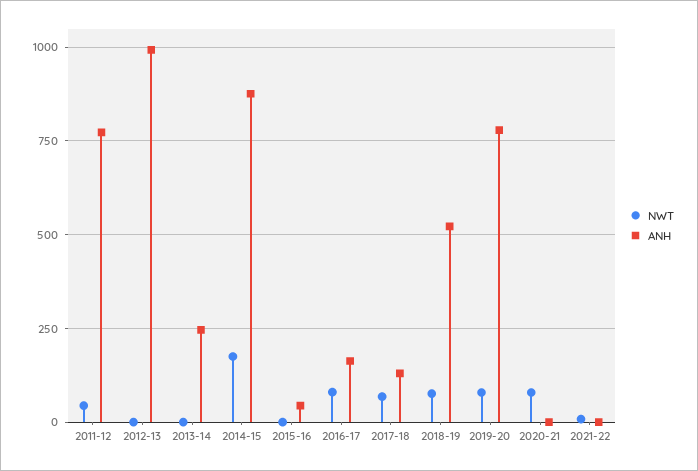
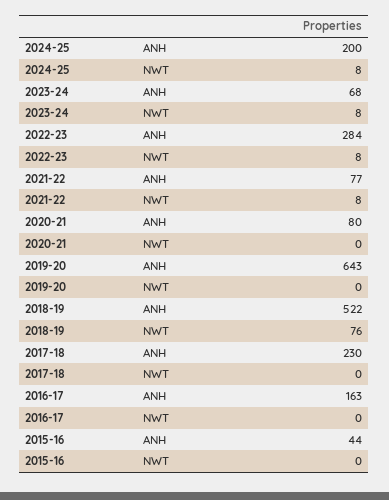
NWT, 2011-12: 50 -> none
ANH, 2011-12: 775 -> none
NWT, 2012-13: 0 -> none
ANH, 2012-13: 1000 -> none
NWT, 2013-14: 0 -> none
ANH, 2013-14: 250 -> none
NWT, 2014-15: 175 -> none
ANH, 2014-15: 875 -> none
NWT, 2016-17: 75 -> 0
NWT, 2017-18: 75 -> 0
ANH, 2017-18: 125 -> 230
NWT, 2019-20: 75 -> 0
ANH, 2019-20: 775 -> 643
NWT, 2020-21: 75 -> 0
ANH, 2020-21: 0 -> 80
ANH, 2021-22: 0 -> 77
ANH, 2024-25: none -> 200
NWT, 2024-25: none -> 8
ANH, 2023-24: none -> 68
NWT, 2023-24: none -> 8
ANH, 2022-23: none -> 284
NWT, 2022-23: none -> 8

